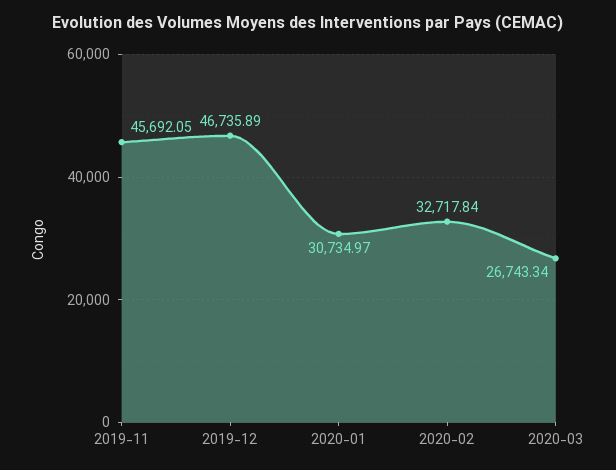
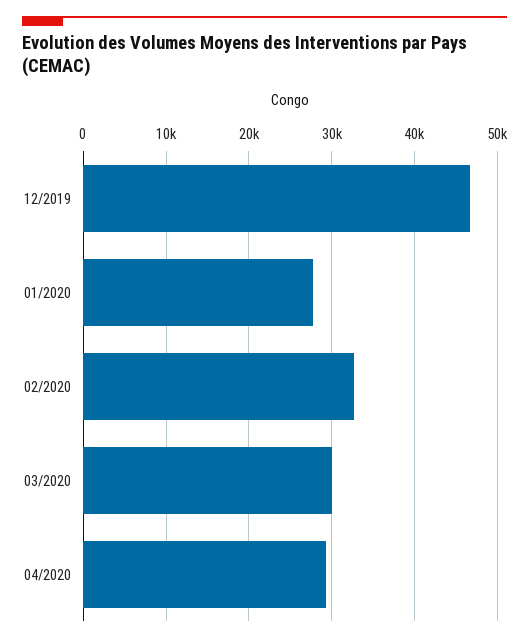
2019-11: 45692.05 -> none
2020-01: 30734.97 -> 28000
2020-03: 26743.34 -> 30000
04/2020: none -> 29000

